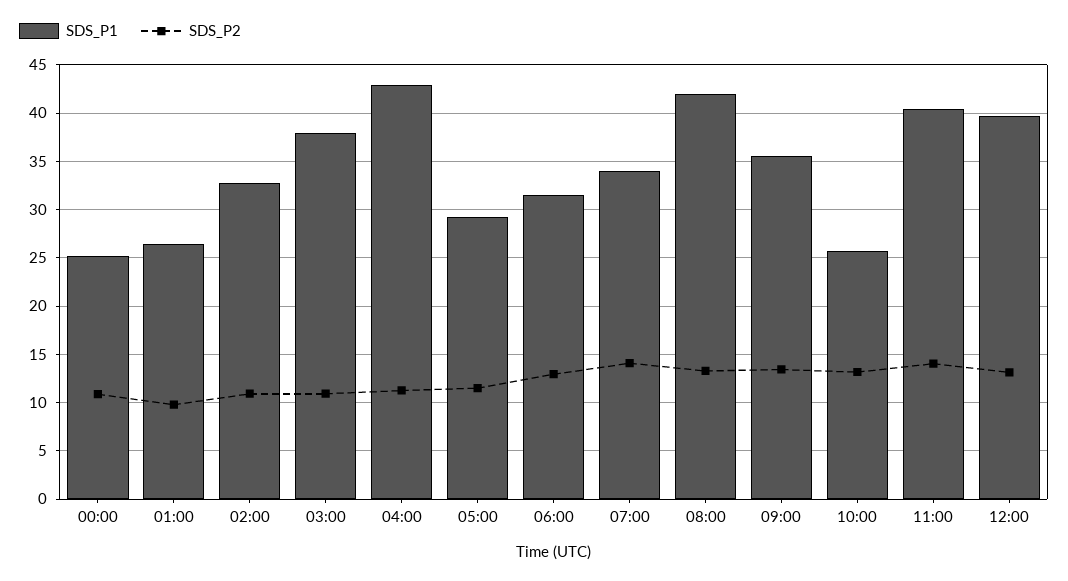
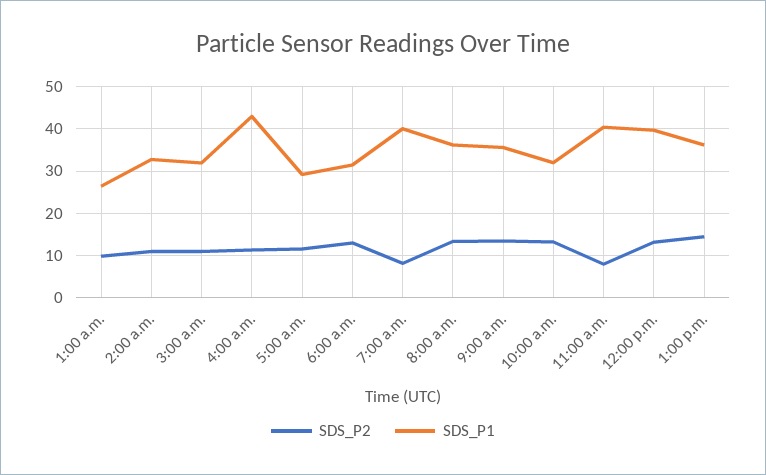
SDS_P1, 00:00: 25 -> none
SDS_P2, 00:00: 11 -> none
SDS_P1, 03:00: 38 -> 32
SDS_P1, 07:00: 34 -> 40
SDS_P2, 07:00: 14 -> 8
SDS_P1, 08:00: 42 -> 36
SDS_P1, 10:00: 26 -> 32
SDS_P2, 11:00: 14 -> 8
SDS_P2, 1:00 p.m.: none -> 14
SDS_P1, 1:00 p.m.: none -> 36

